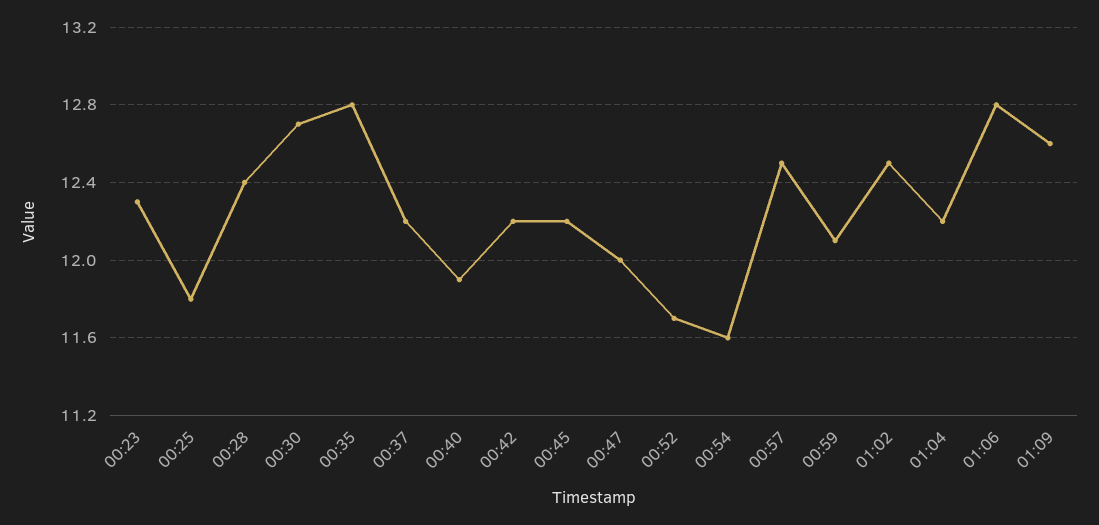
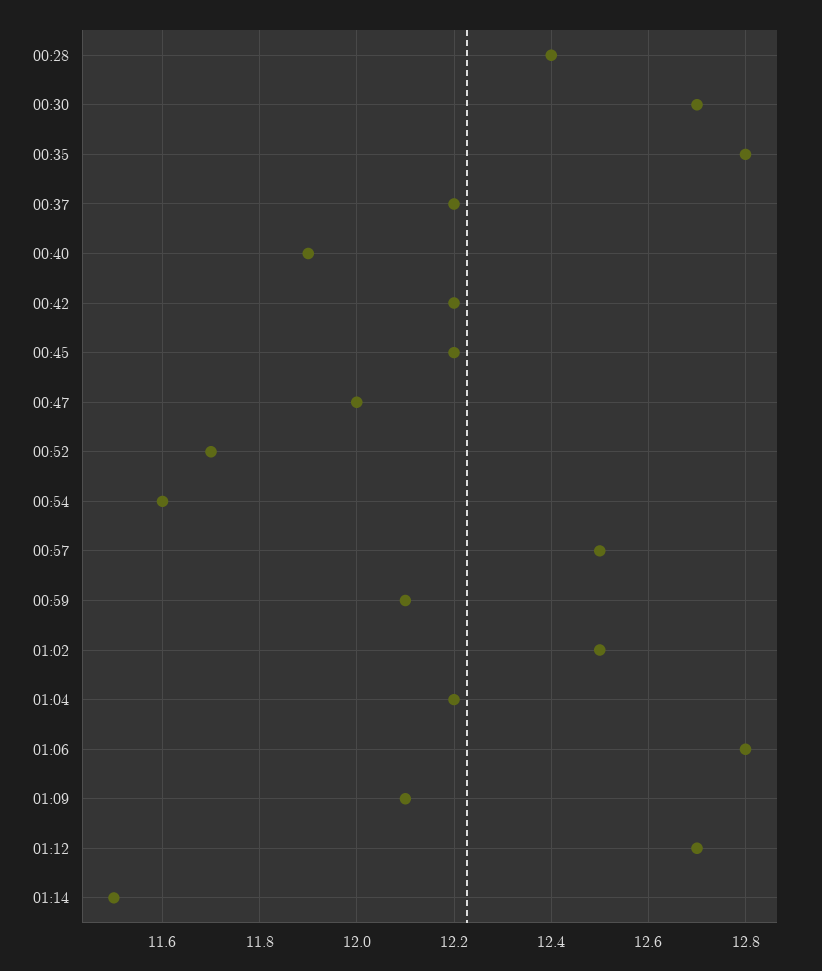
00:23: 12.3 -> none
00:25: 11.8 -> none
01:09: 12.6 -> 12.1
01:12: none -> 12.7
01:14: none -> 11.5

